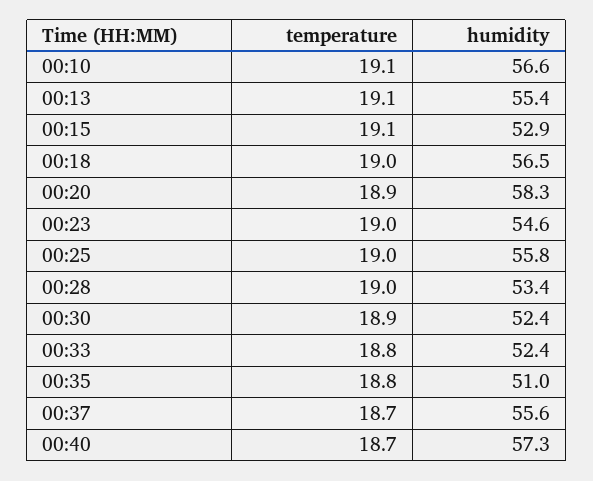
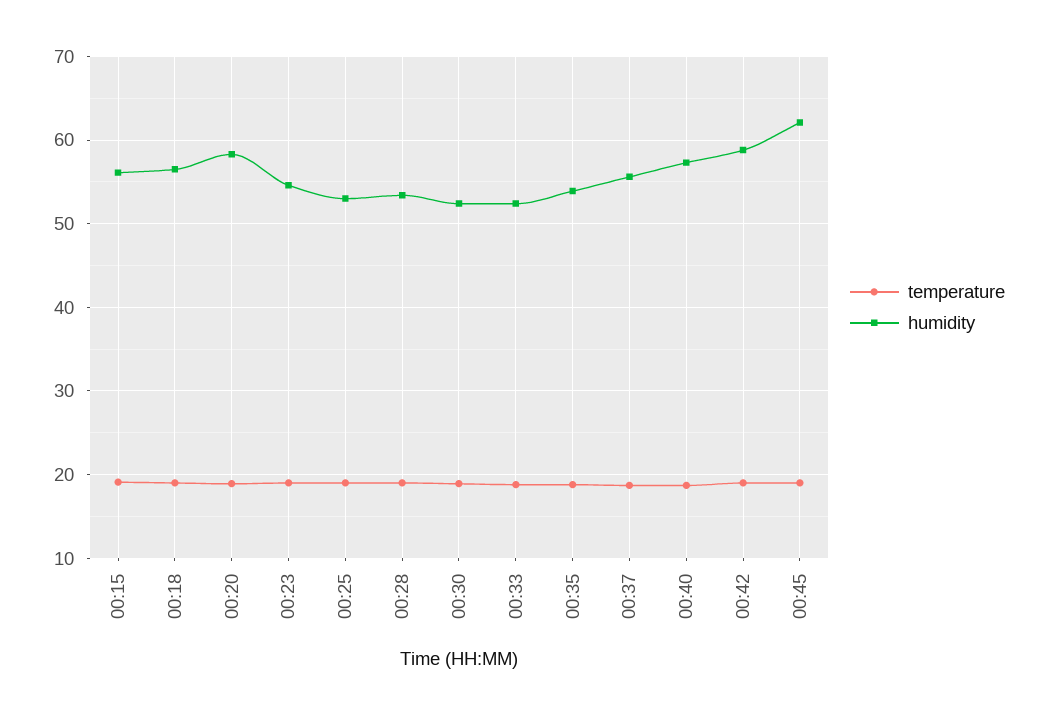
temperature, 00:10: 19.1 -> none
humidity, 00:10: 56.6 -> none
temperature, 00:13: 19.1 -> none
humidity, 00:13: 55.4 -> none
humidity, 00:15: 52.9 -> 56
humidity, 00:25: 55.8 -> 53
humidity, 00:35: 51 -> 54
temperature, 00:42: none -> 19
humidity, 00:42: none -> 59
temperature, 00:45: none -> 19
humidity, 00:45: none -> 62

